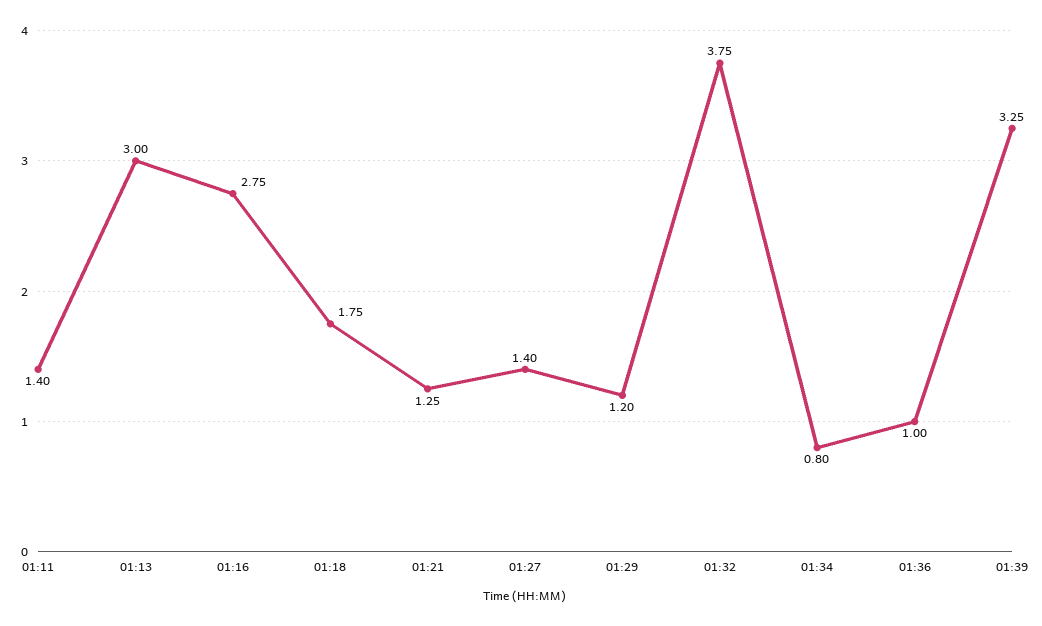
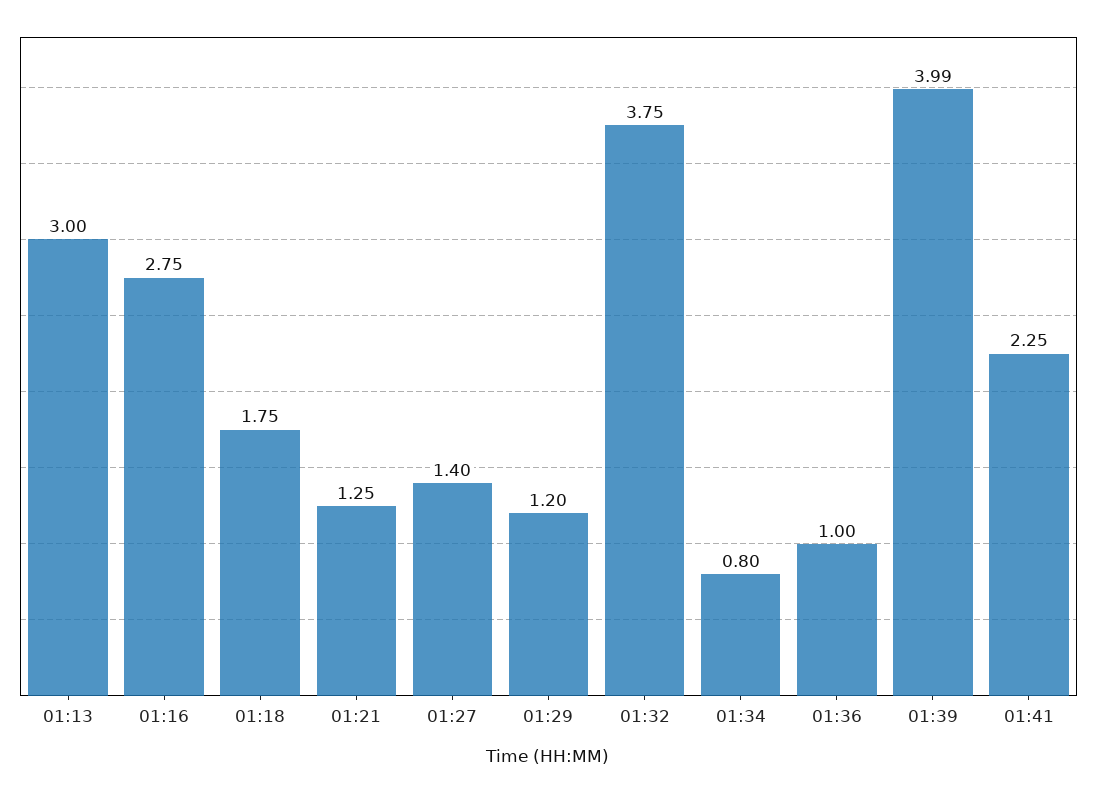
01:11: 1.4 -> none
01:39: 3.25 -> 3.99
01:41: none -> 2.25

